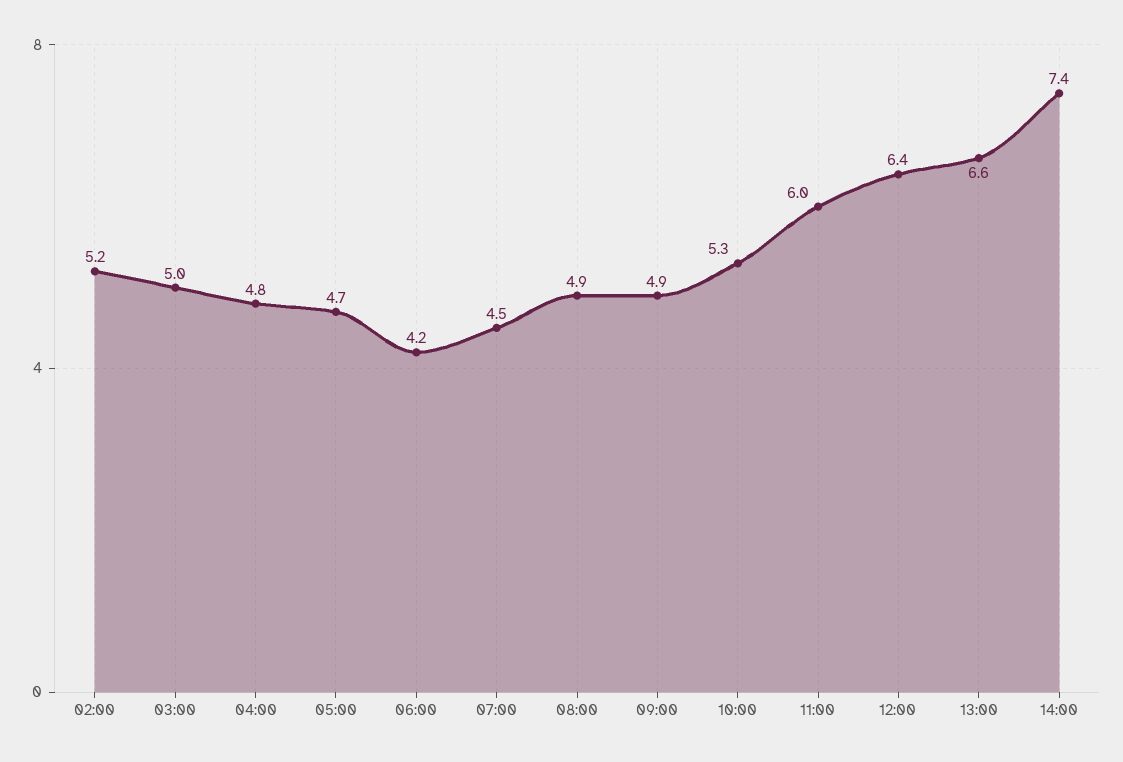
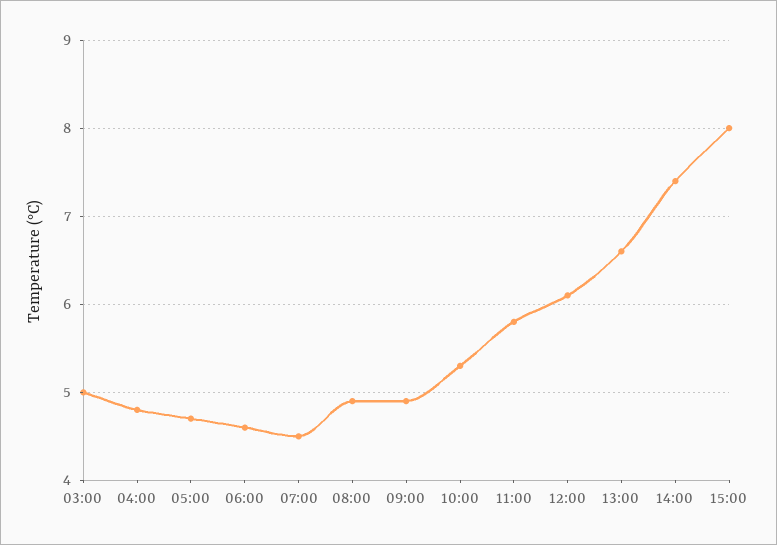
02:00: 5.2 -> none
06:00: 4.2 -> 4.6
11:00: 6 -> 5.8
12:00: 6.4 -> 6.1
15:00: none -> 8

